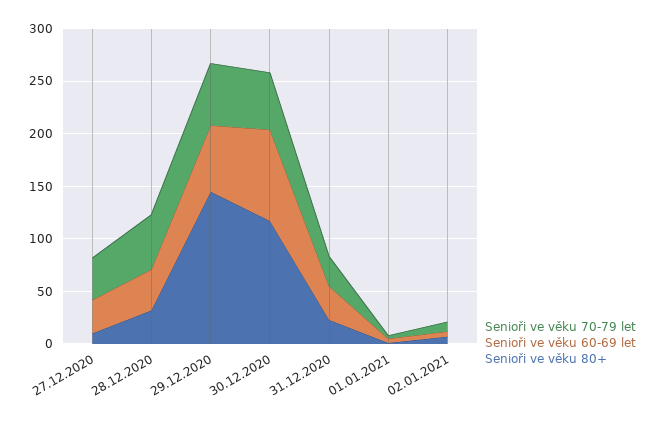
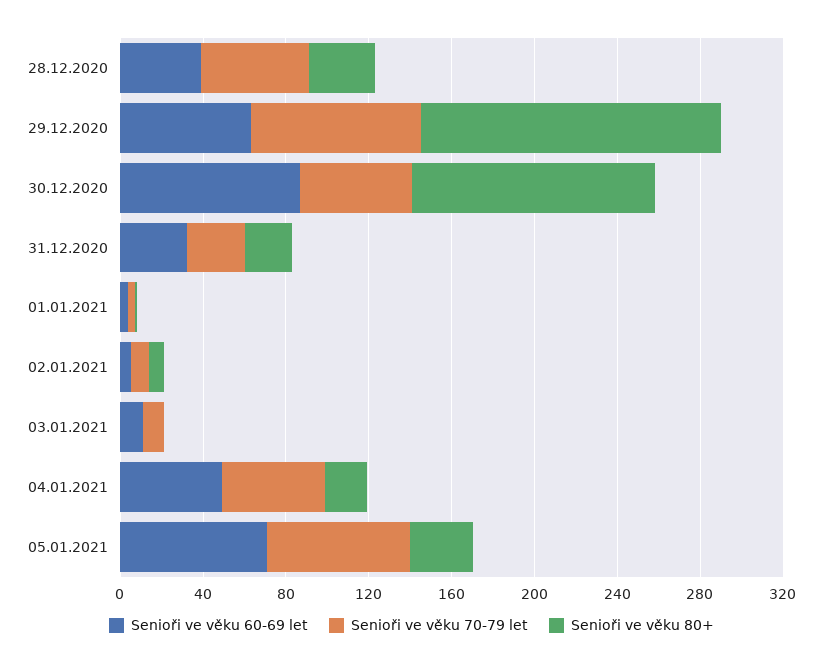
Senioři ve věku 70-79 let, 27.12.2020: 40 -> none
Senioři ve věku 60-69 let, 27.12.2020: 30 -> none
Senioři ve věku 80+, 27.12.2020: 10 -> none
Senioři ve věku 70-79 let, 29.12.2020: 60 -> 80
Senioři ve věku 60-69 let, 03.01.2021: none -> 10
Senioři ve věku 70-79 let, 03.01.2021: none -> 10
Senioři ve věku 80+, 03.01.2021: none -> 0
Senioři ve věku 60-69 let, 04.01.2021: none -> 50
Senioři ve věku 70-79 let, 04.01.2021: none -> 50
Senioři ve věku 80+, 04.01.2021: none -> 20
Senioři ve věku 60-69 let, 05.01.2021: none -> 70
Senioři ve věku 70-79 let, 05.01.2021: none -> 70
Senioři ve věku 80+, 05.01.2021: none -> 30

